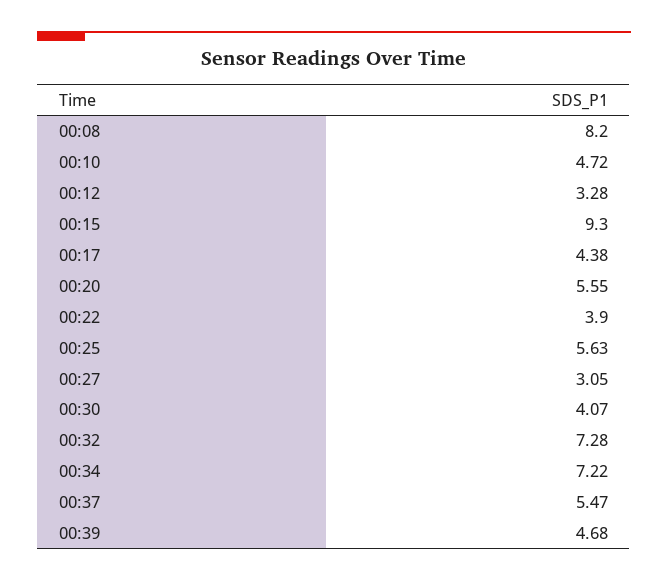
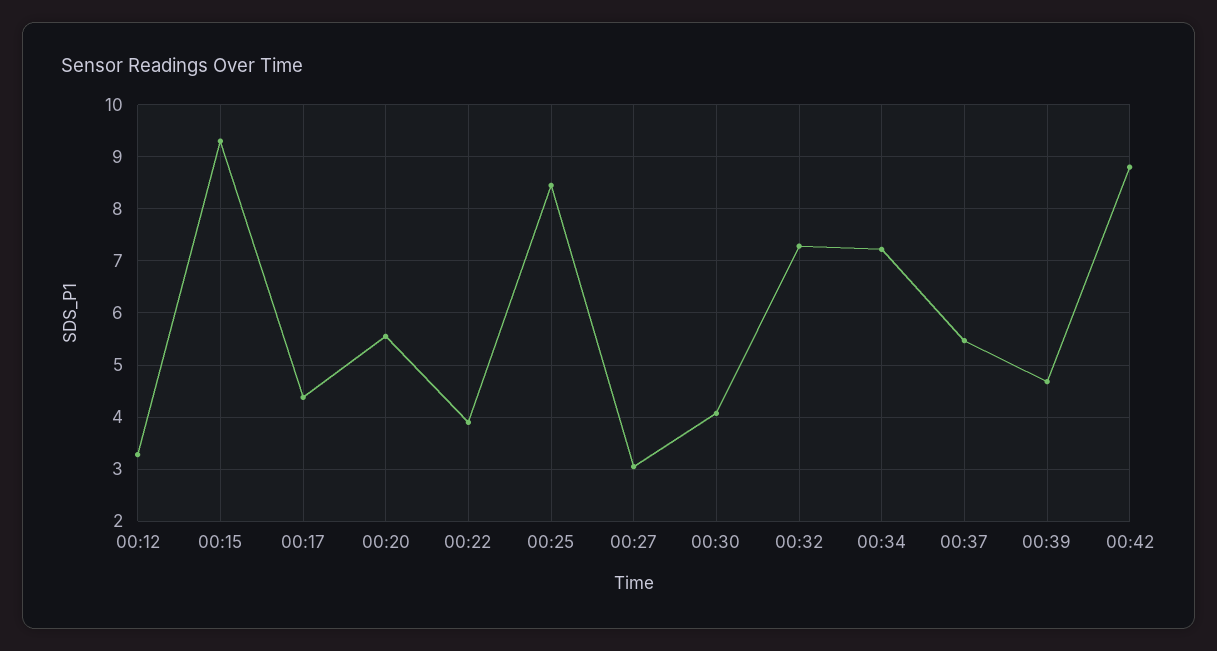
00:08: 8.2 -> none
00:10: 4.72 -> none
00:25: 5.63 -> 8.4
00:42: none -> 8.8

